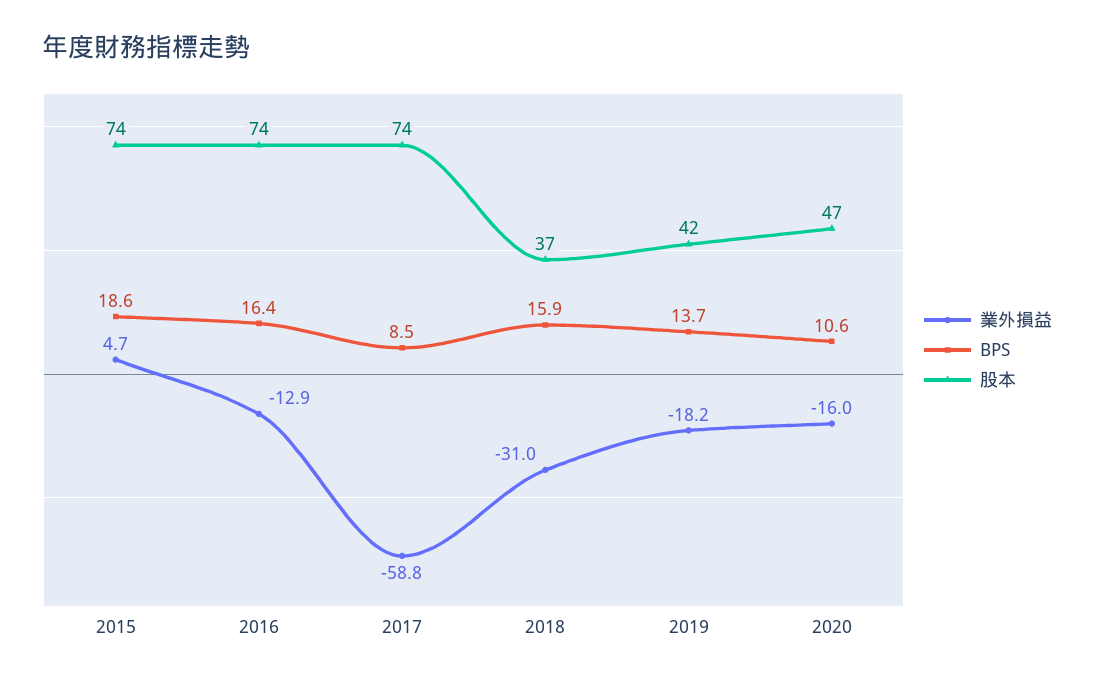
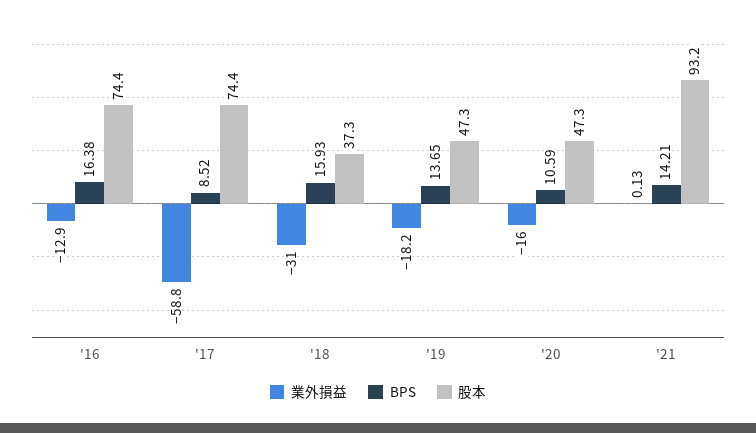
業外損益, 2015: 4.7 -> none
BPS, 2015: 18.6 -> none
股本, 2015: 74 -> none
股本, 2019: 42 -> 47.3
業外損益, '21: none -> 0.13
BPS, '21: none -> 14.21
股本, '21: none -> 93.2

